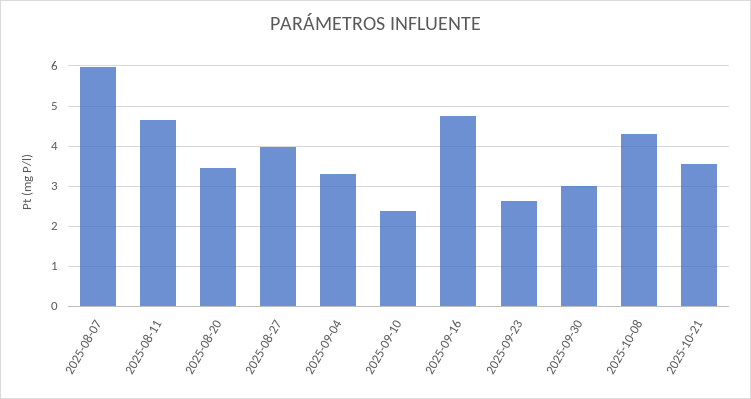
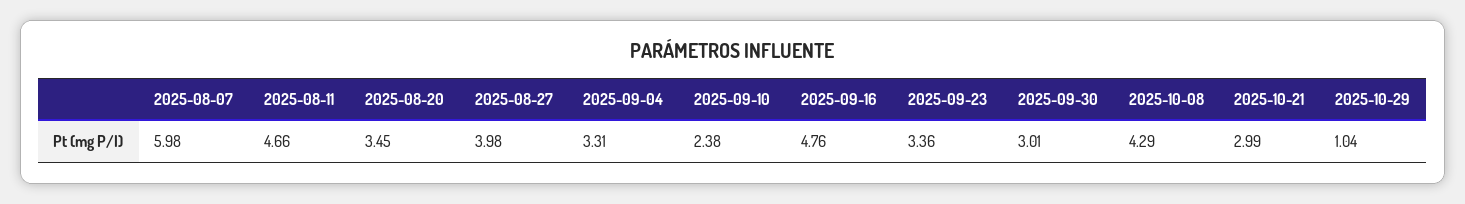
2025-09-23: 2.6 -> 3.36
2025-10-21: 3.6 -> 2.99
2025-10-29: none -> 1.04

